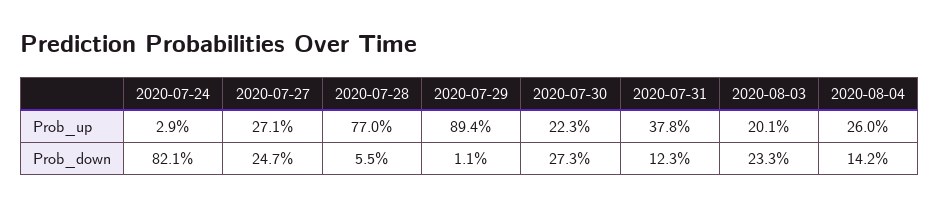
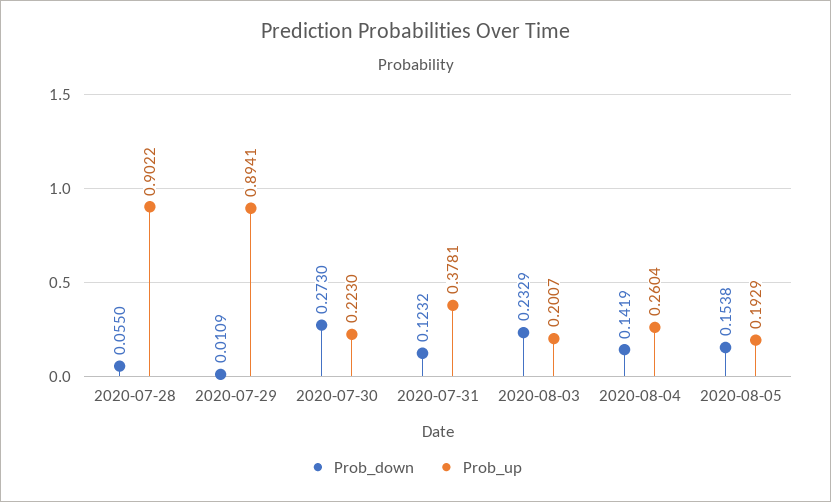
Prob_up, 2020-07-24: 0.029 -> none
Prob_up, 2020-07-27: 0.271 -> none
Prob_up, 2020-07-28: 0.77 -> 0.9022
Prob_down, 2020-07-24: 0.821 -> none
Prob_down, 2020-07-27: 0.247 -> none
Prob_down, 2020-08-05: none -> 0.1538
Prob_up, 2020-08-05: none -> 0.1929

